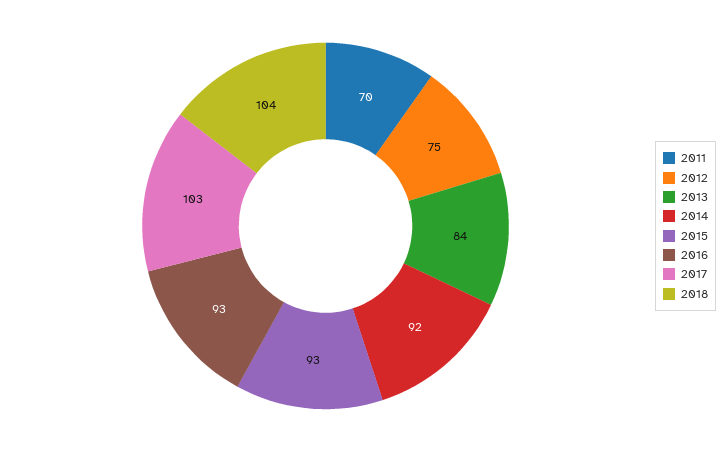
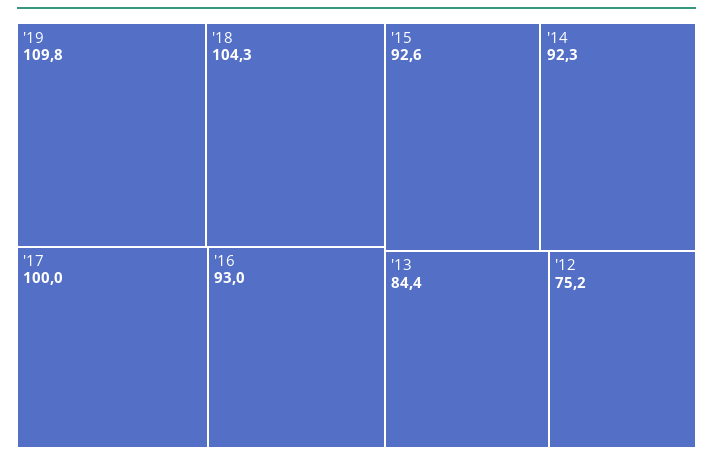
2011: 70 -> none
2017: 103 -> 100
'19: none -> 109.8

